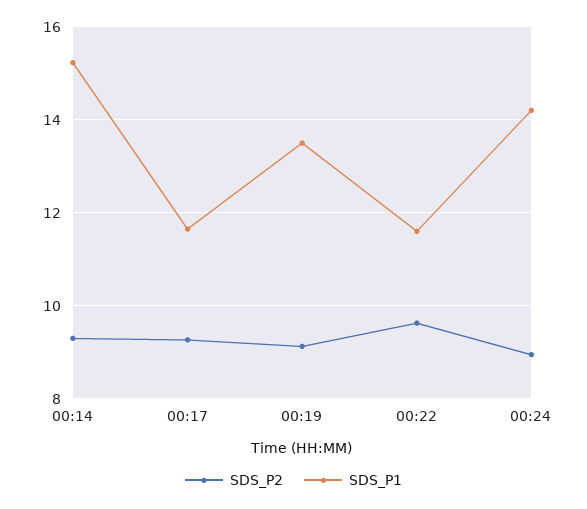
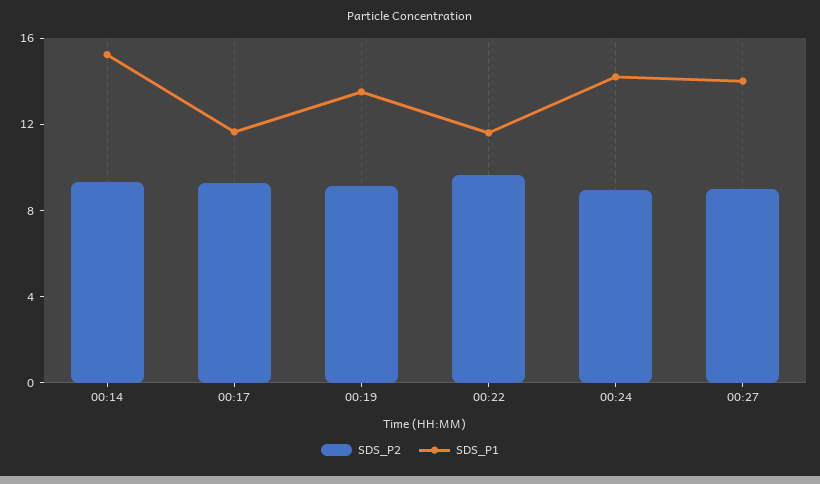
SDS_P2, 00:27: none -> 9
SDS_P1, 00:27: none -> 14

